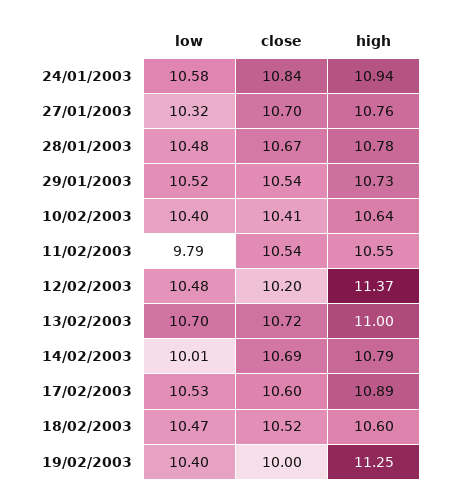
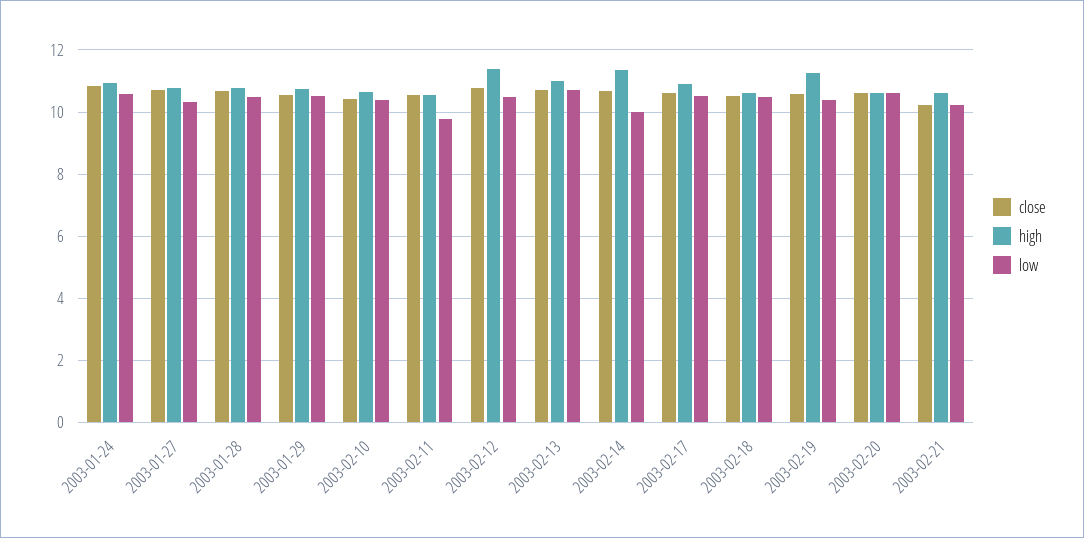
close, 12/02/2003: 10.2 -> 10.8
high, 14/02/2003: 10.79 -> 11.4
close, 19/02/2003: 10 -> 10.6
close, 2003-02-20: none -> 10.6
high, 2003-02-20: none -> 10.6
low, 2003-02-20: none -> 10.6
close, 2003-02-21: none -> 10.2
high, 2003-02-21: none -> 10.6
low, 2003-02-21: none -> 10.2

